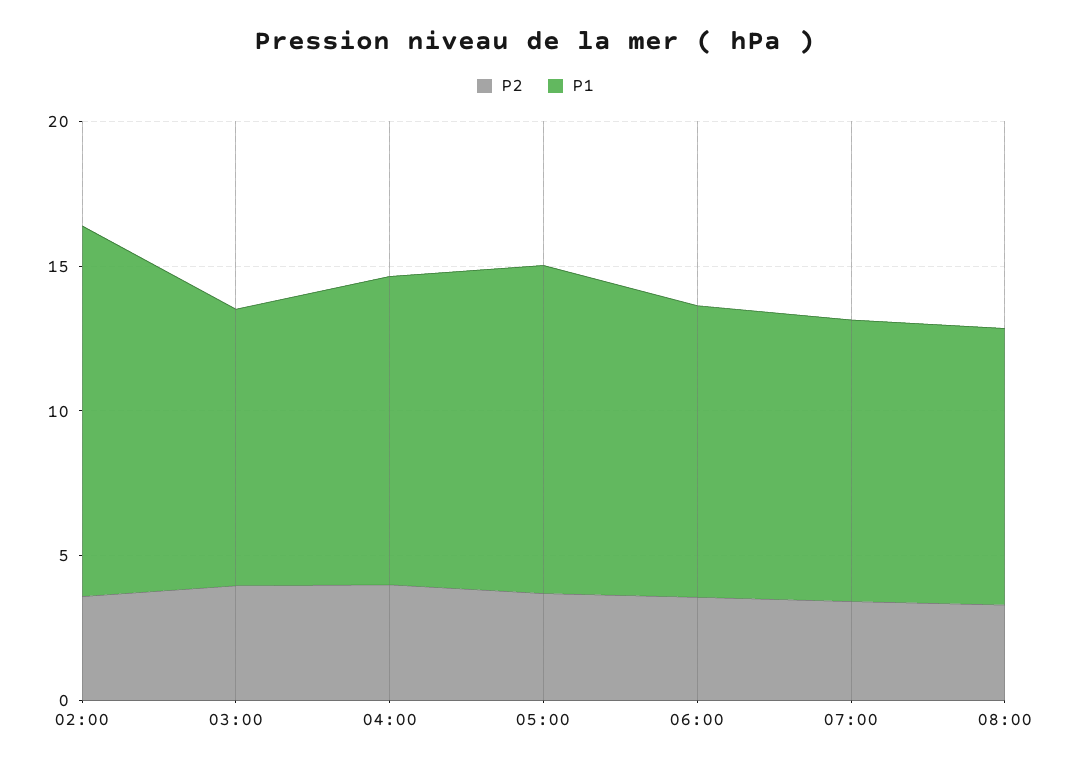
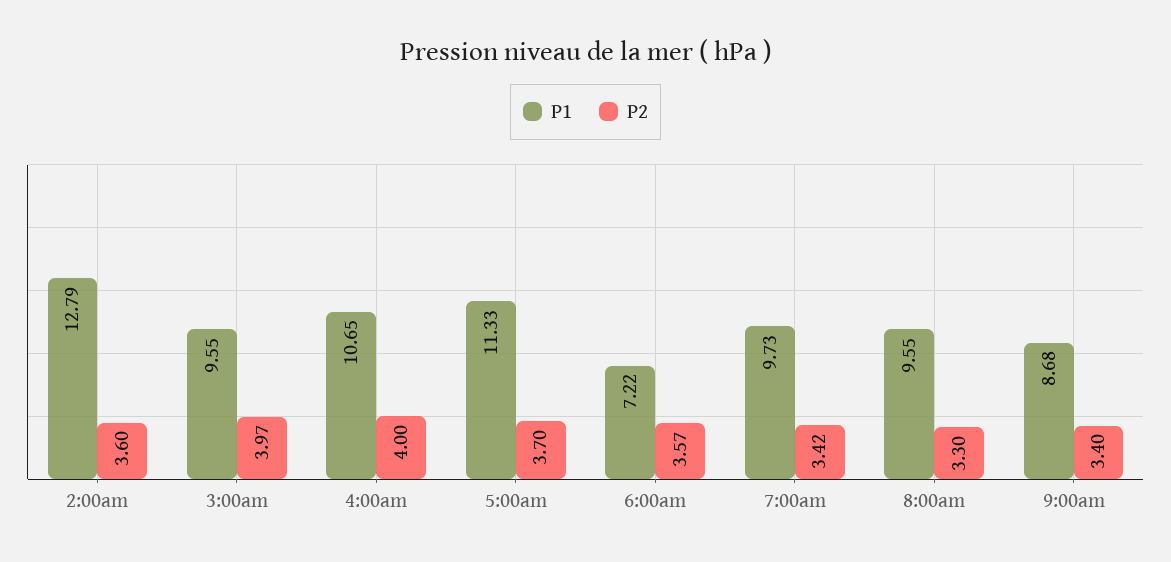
P1, 06:00: 10 -> 7.22
P1, 9:00am: none -> 8.68
P2, 9:00am: none -> 3.4

